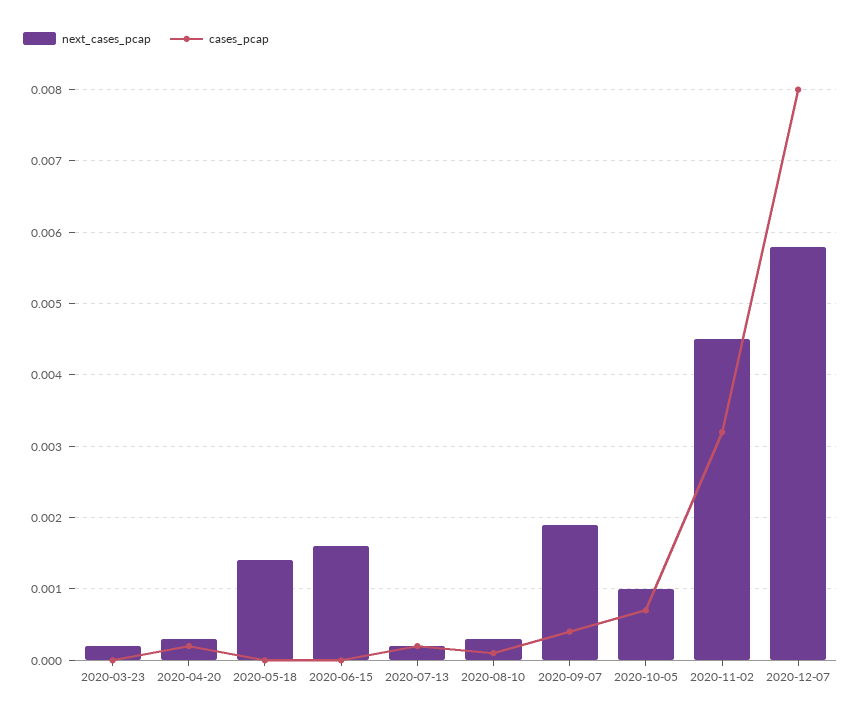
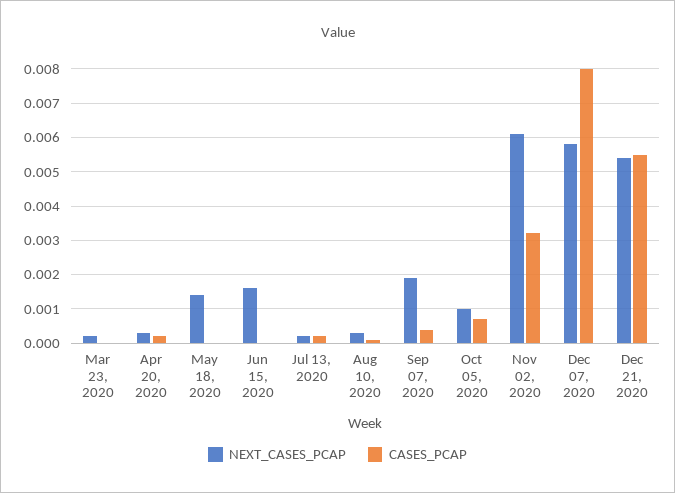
next_cases_pcap, 2020-11-02: 0.0045 -> 0.006
next_cases_pcap, Dec 21, 2020: none -> 0.0055
cases_pcap, Dec 21, 2020: none -> 0.0055

